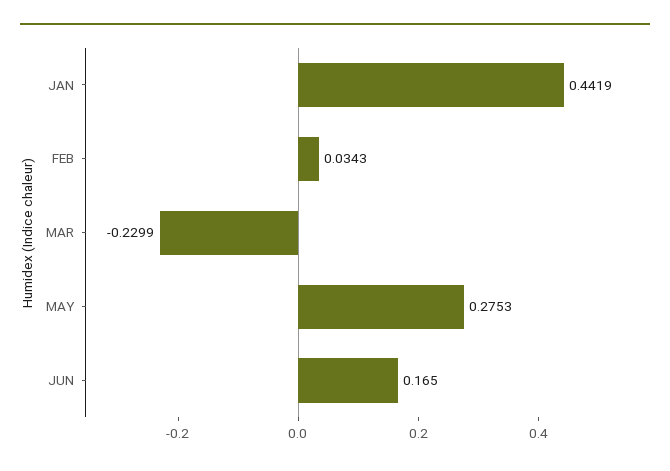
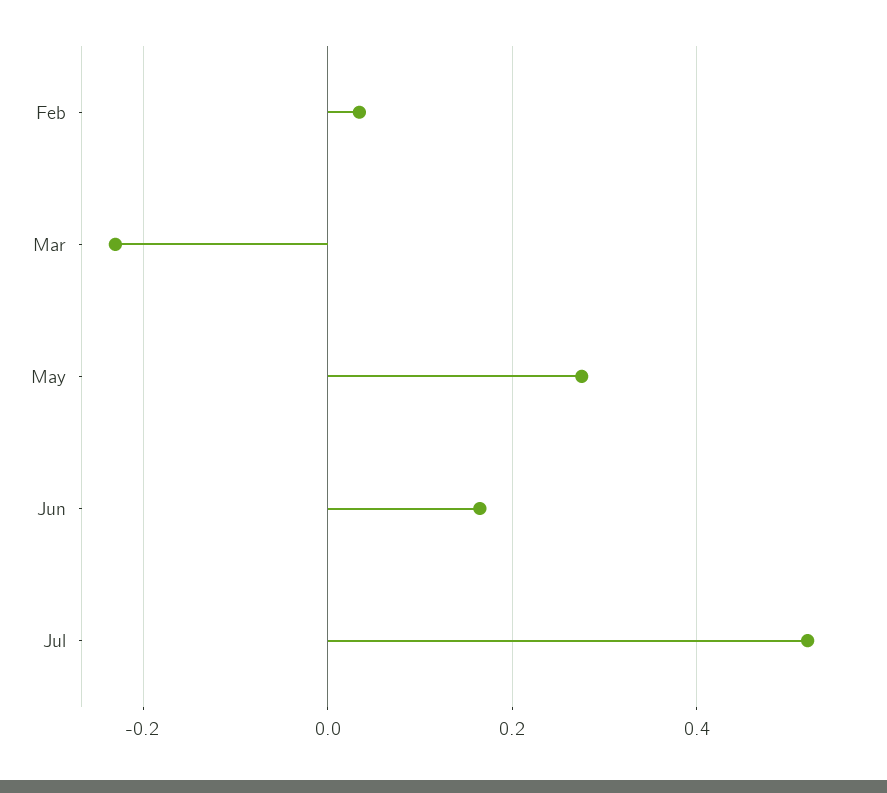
JAN: 0.4419 -> none
Jul: none -> 0.52

